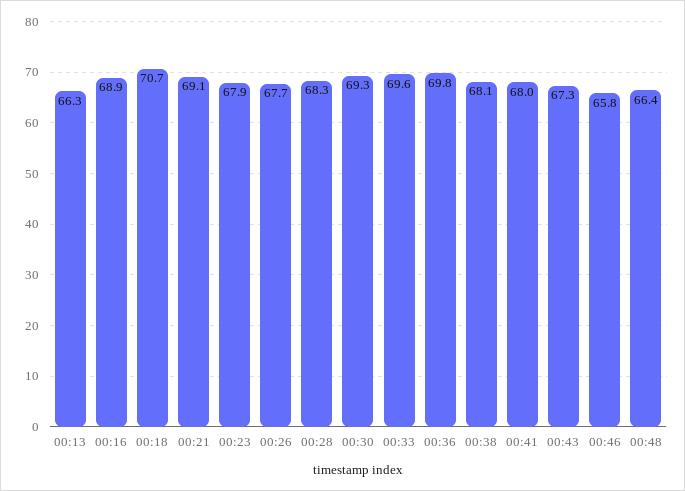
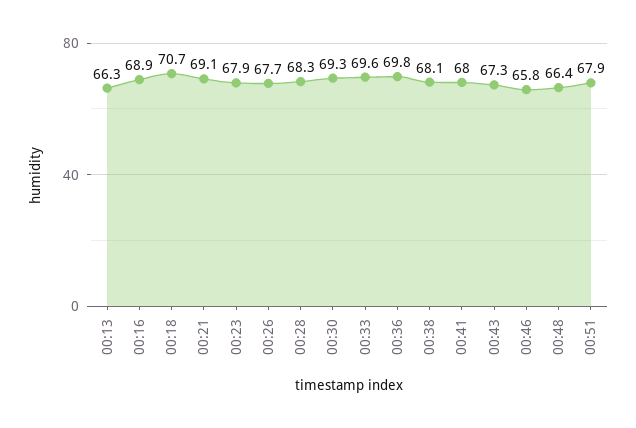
00:51: none -> 67.9

